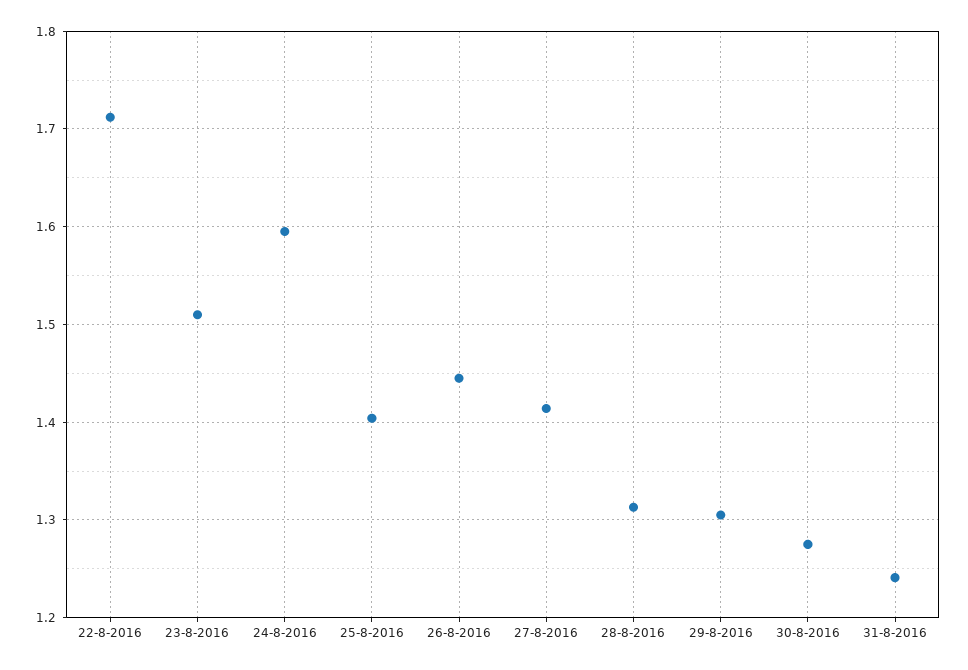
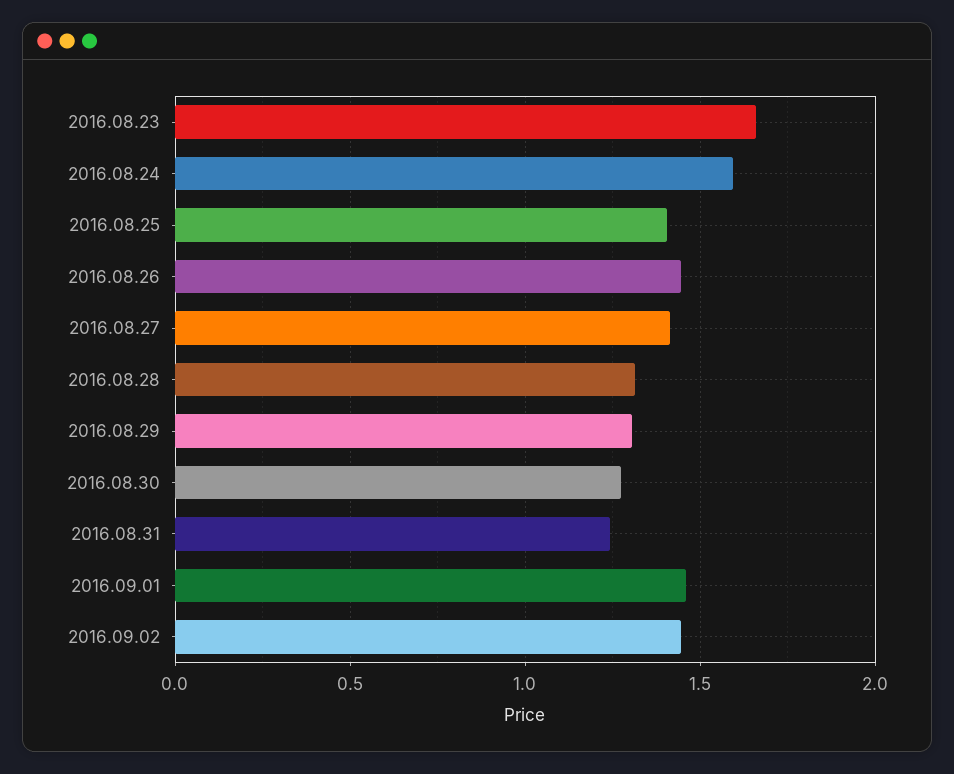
22-8-2016: 1.71 -> none
23-8-2016: 1.51 -> 1.65
2016.09.01: none -> 1.45
2016.09.02: none -> 1.45

